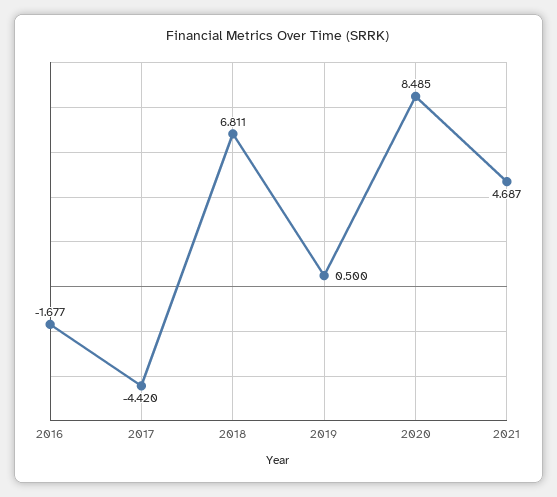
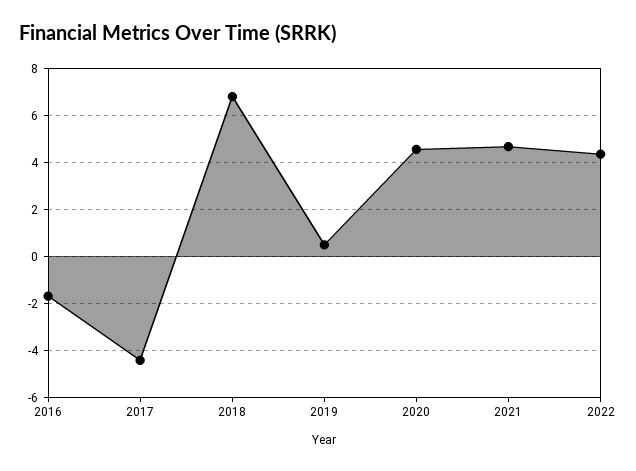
2020: 8.485 -> 4.5
2022: none -> 4.5

